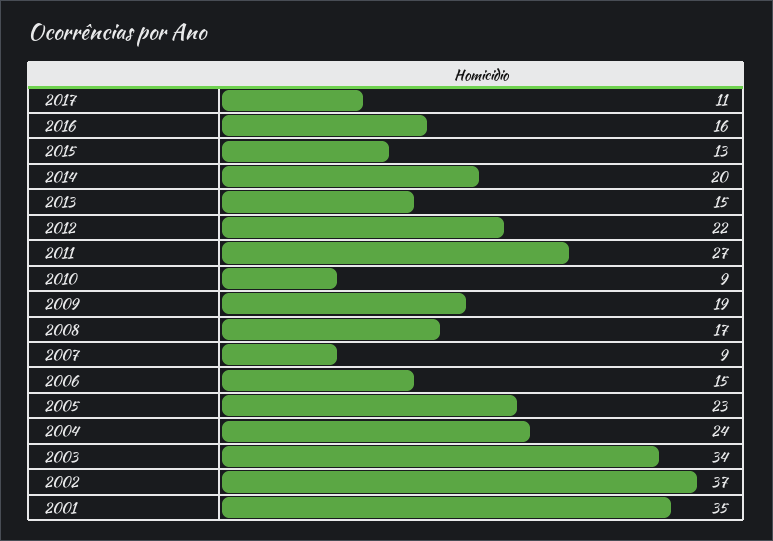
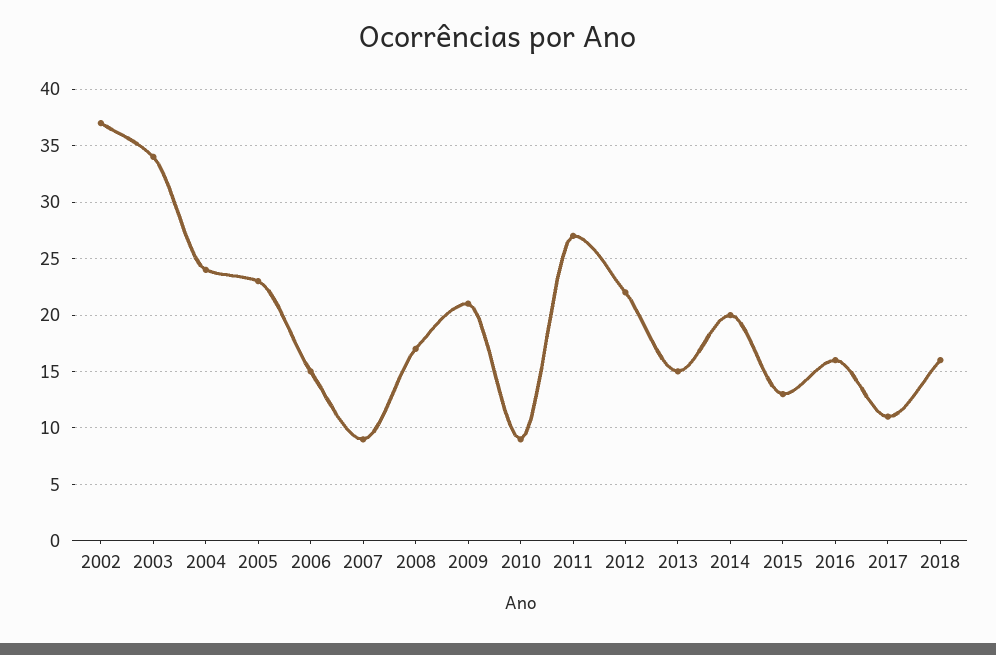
2009: 19 -> 21
2001: 35 -> none
2018: none -> 16

